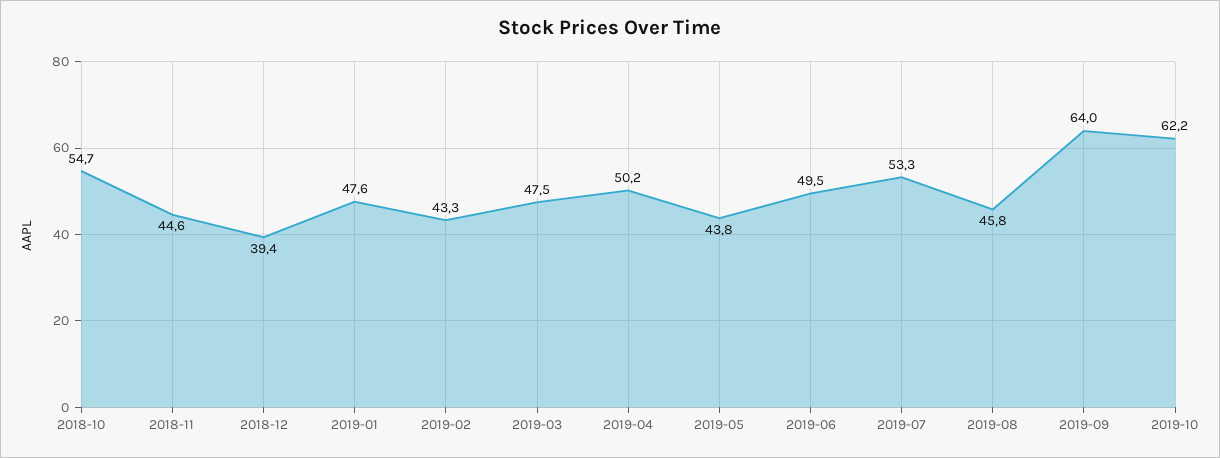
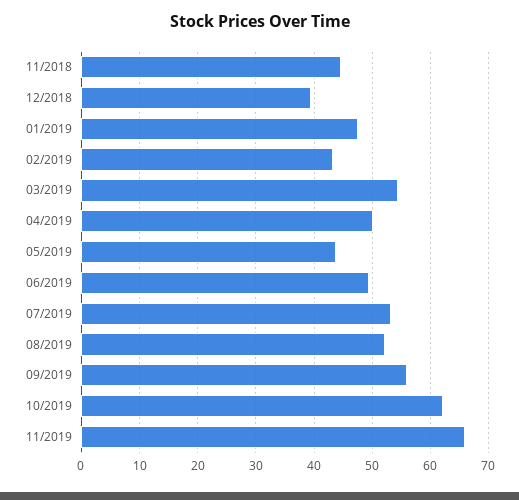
2018-10: 54.7 -> none
2019-03: 47.5 -> 54
2019-08: 45.8 -> 52
2019-09: 64 -> 56
11/2019: none -> 66

